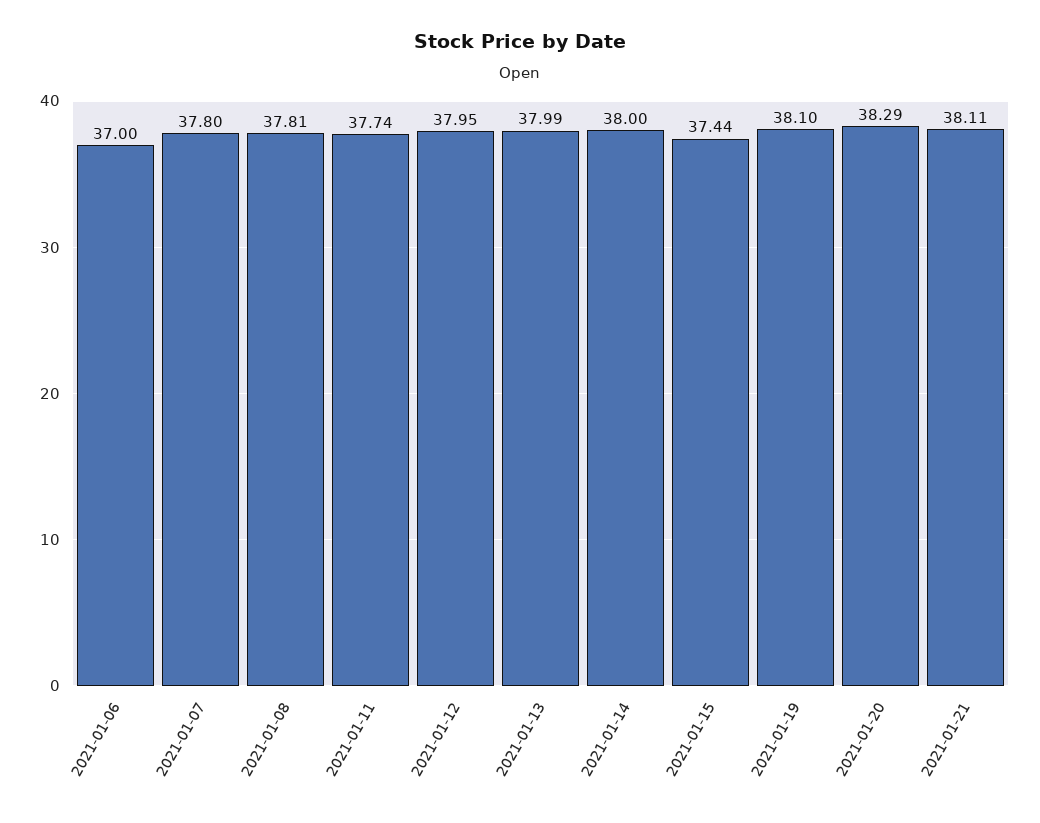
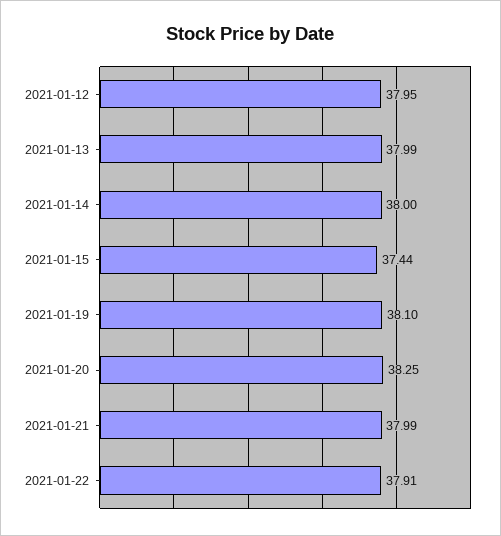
2021-01-06: 37 -> none
2021-01-07: 37.8 -> none
2021-01-08: 37.81 -> none
2021-01-11: 37.74 -> none
2021-01-20: 38.29 -> 38.25
2021-01-21: 38.11 -> 37.99
2021-01-22: none -> 37.91

